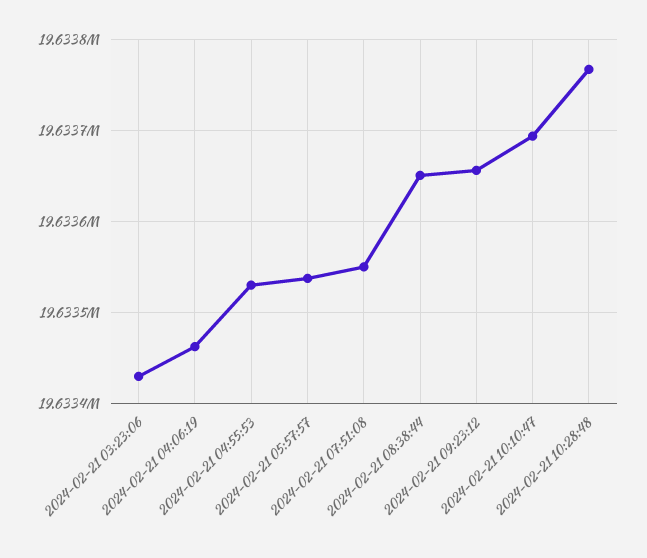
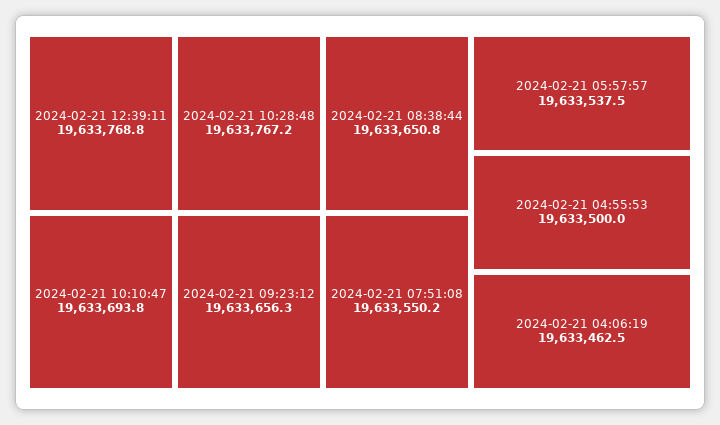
2024-02-21 03:23:06: 19633430 -> none
2024-02-21 04:55:53: 19633530 -> 19633500
2024-02-21 12:39:11: none -> 19633768.8

